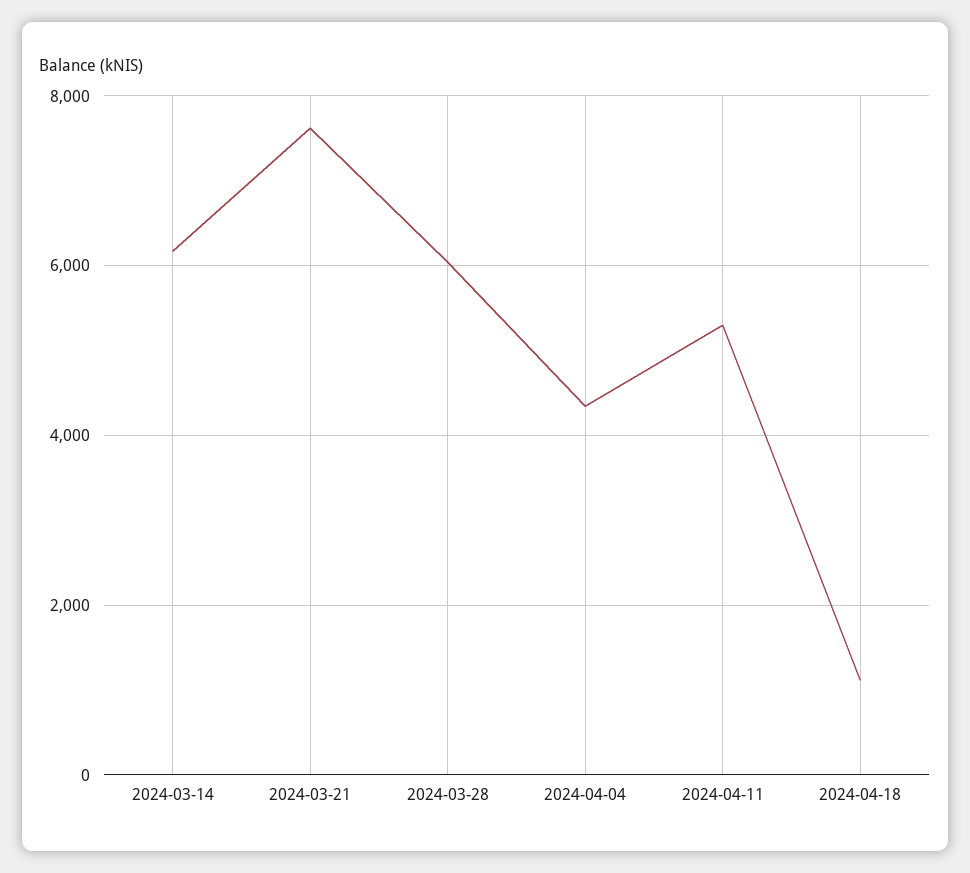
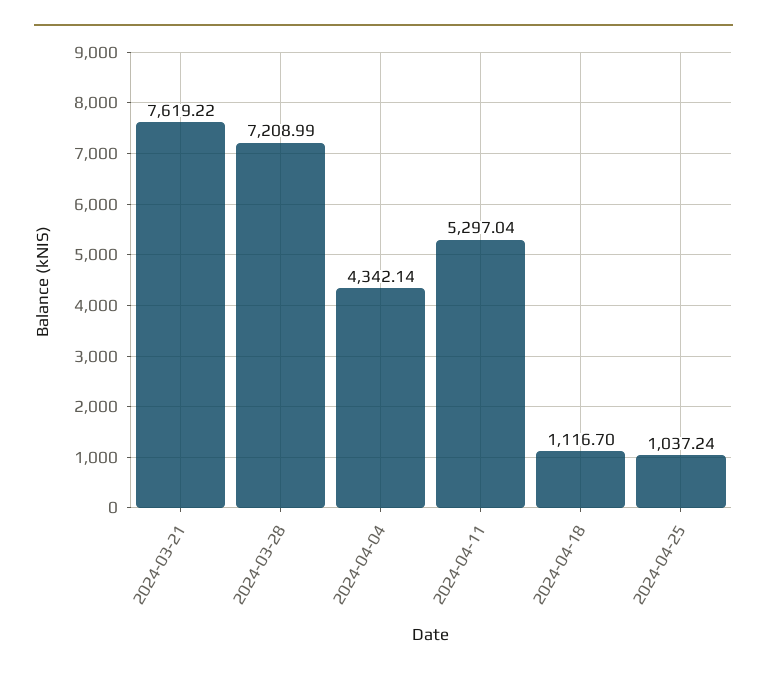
2024-03-14: 6200 -> none
2024-03-28: 6000 -> 7208.99
2024-04-25: none -> 1037.24

